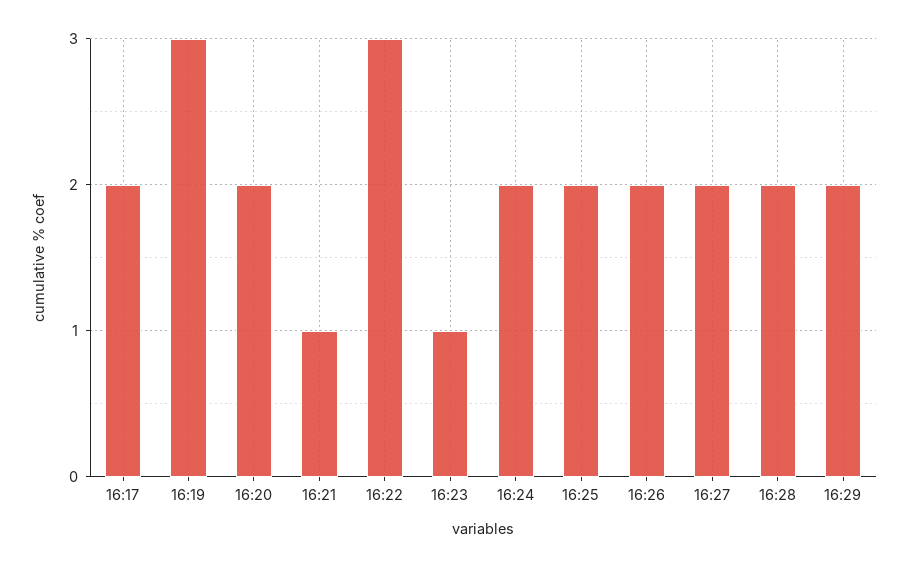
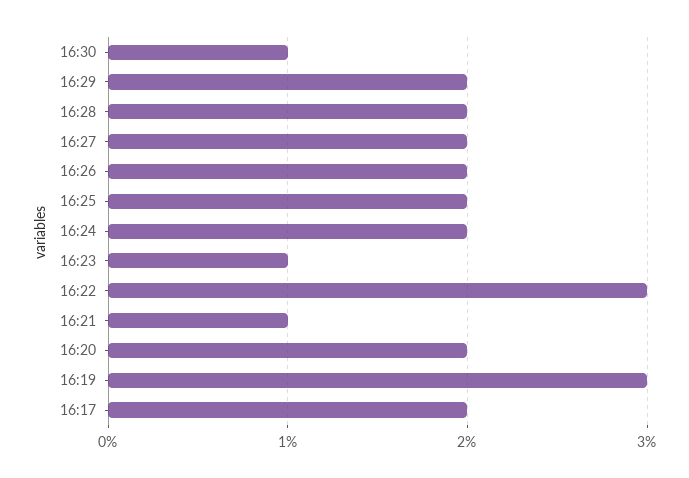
16:30: none -> 1

